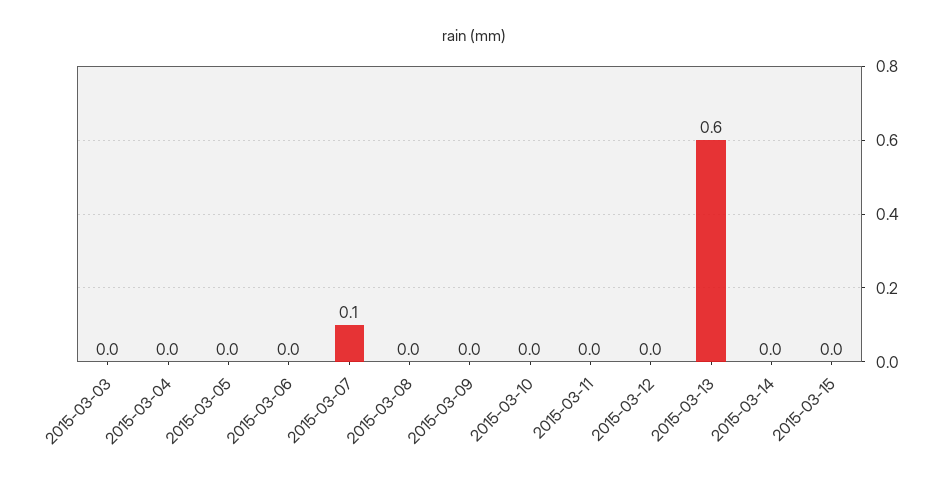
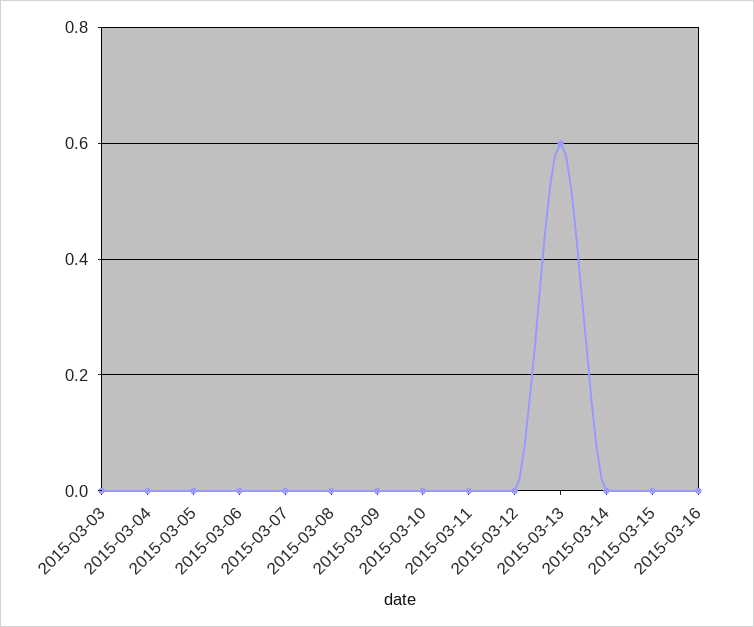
2015-03-07: 0.1 -> 0
2015-03-16: none -> 0

